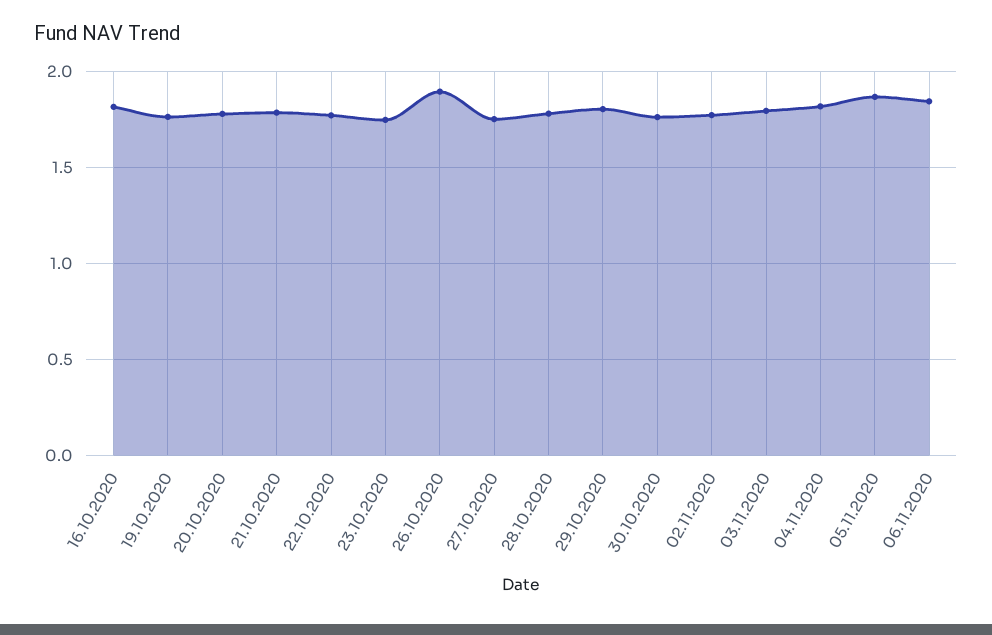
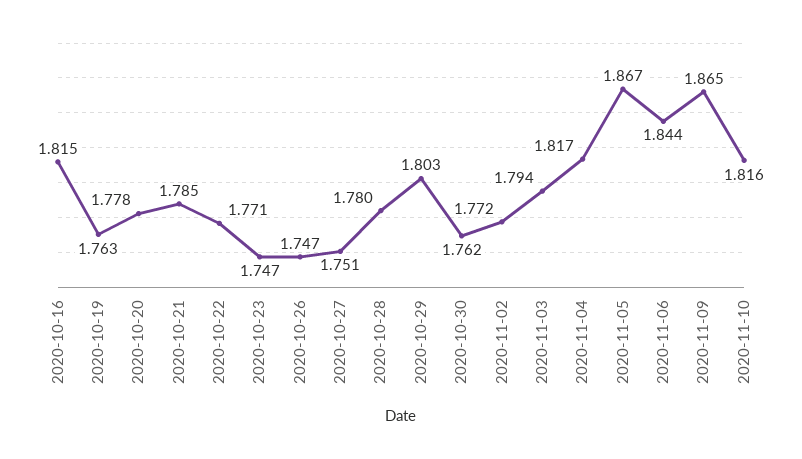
26.10.2020: 1.9 -> 1.747
2020-11-09: none -> 1.865
2020-11-10: none -> 1.816

